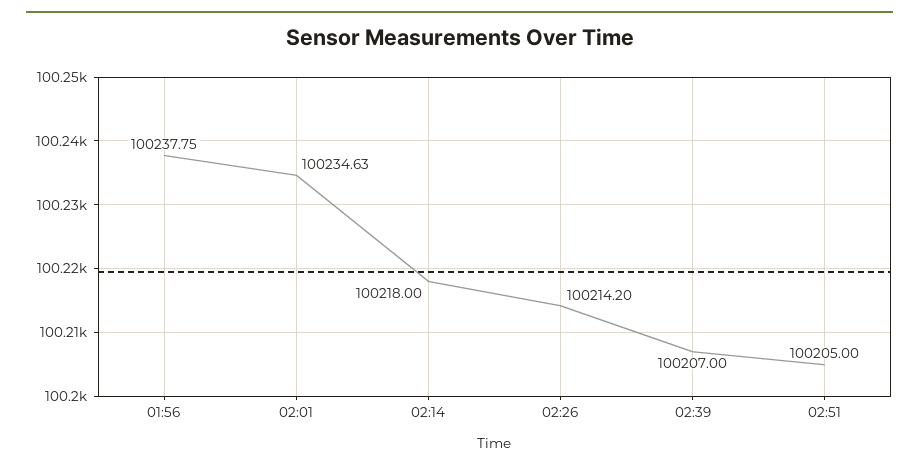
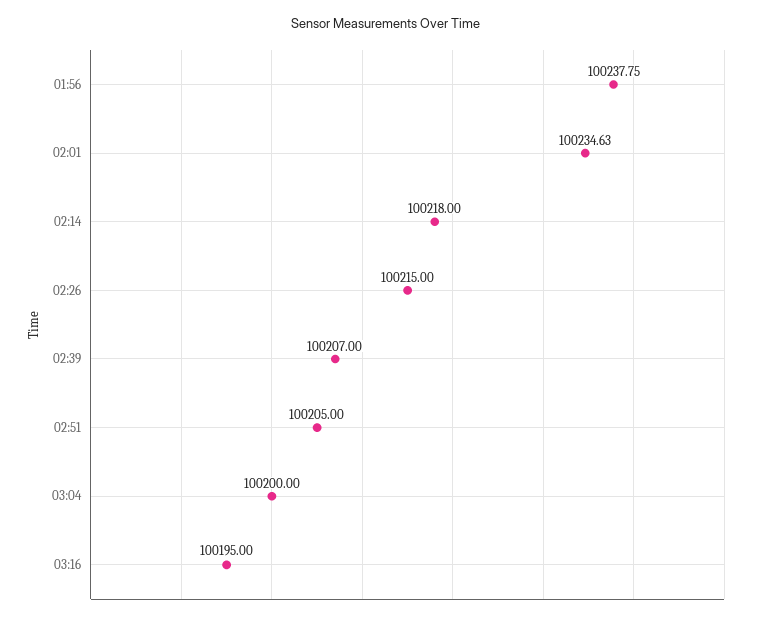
02:26: 100214.2 -> 100215
03:04: none -> 100200
03:16: none -> 100195

